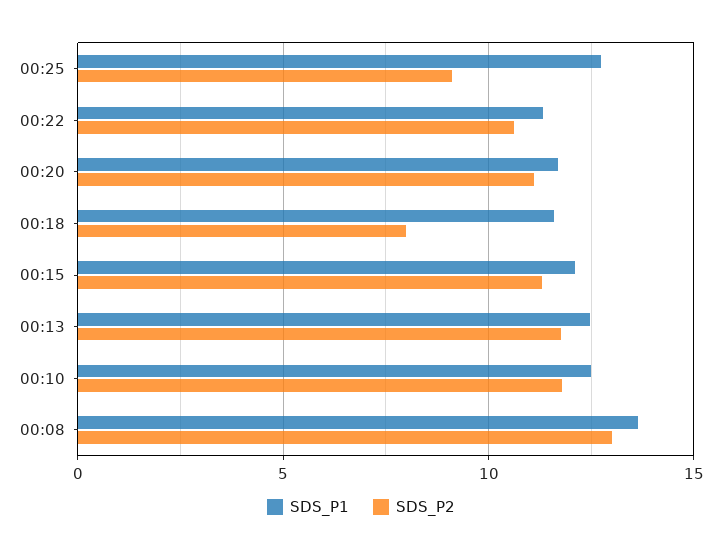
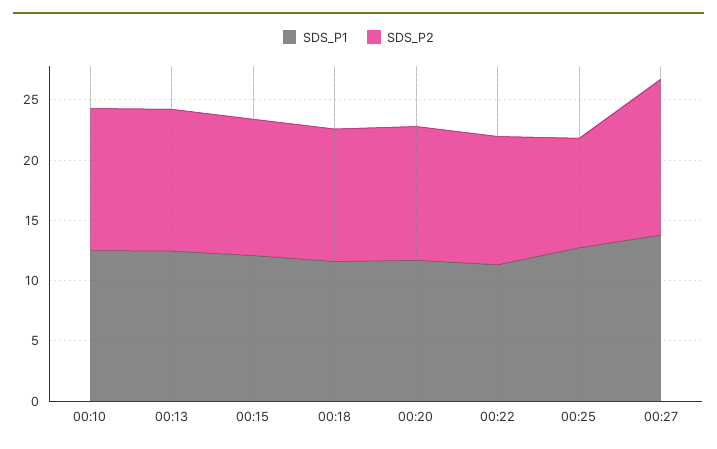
SDS_P2, 00:18: 8 -> 11
SDS_P1, 00:08: 13.5 -> none
SDS_P2, 00:08: 13 -> none
SDS_P1, 00:27: none -> 14
SDS_P2, 00:27: none -> 13

